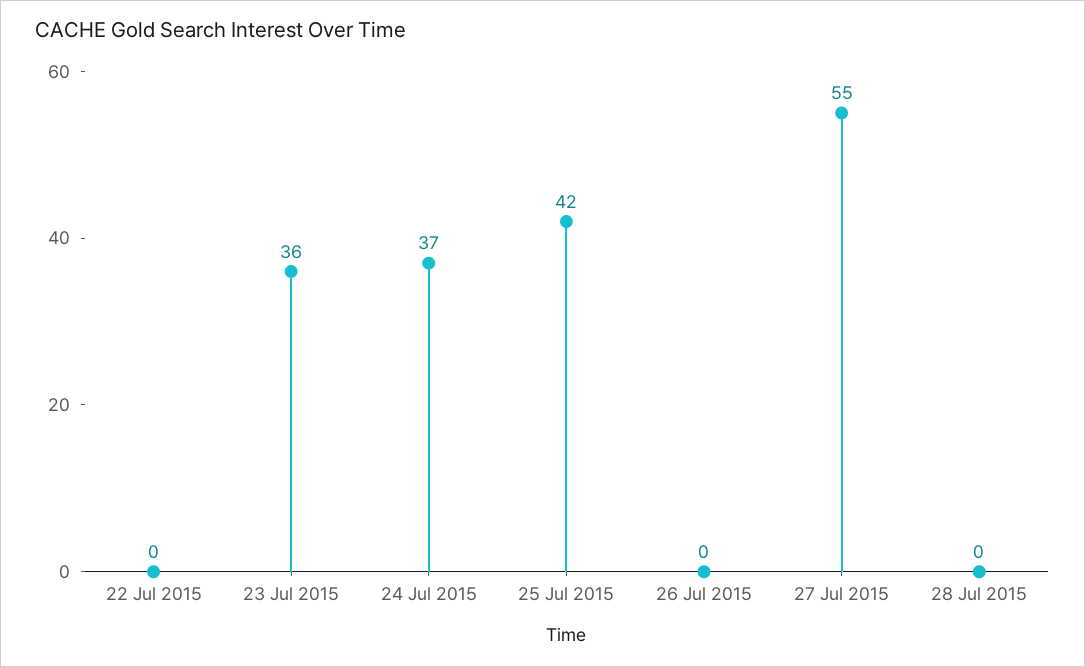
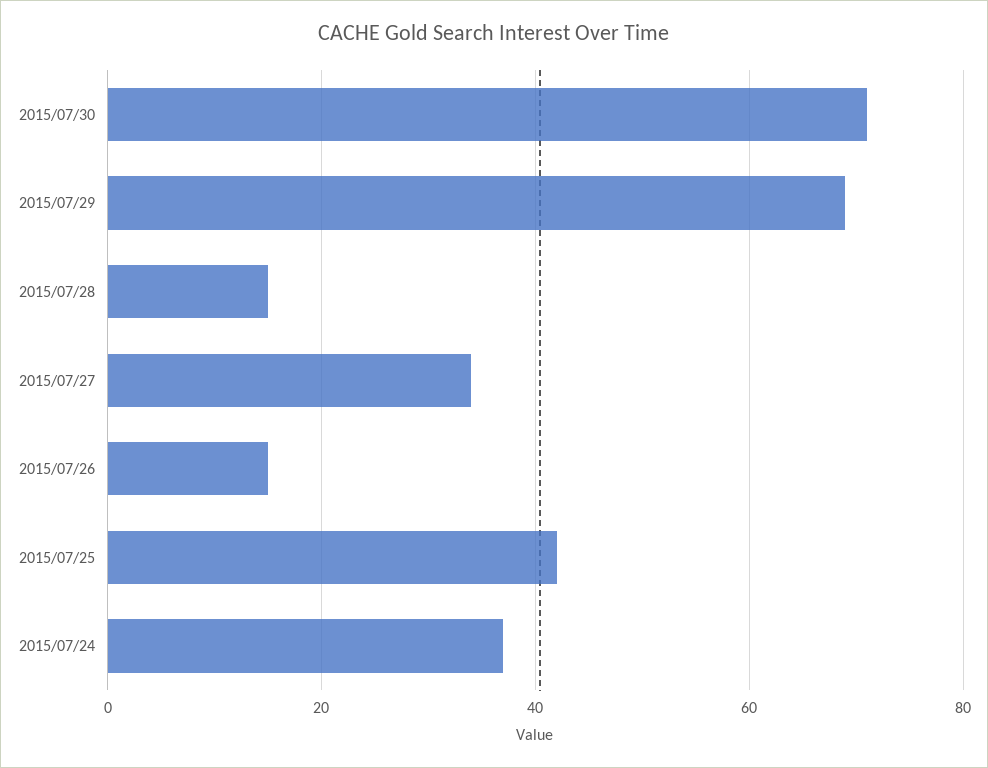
22 Jul 2015: 0 -> none
23 Jul 2015: 36 -> none
26 Jul 2015: 0 -> 15
27 Jul 2015: 55 -> 35
28 Jul 2015: 0 -> 15
2015/07/30: none -> 70
2015/07/29: none -> 70

